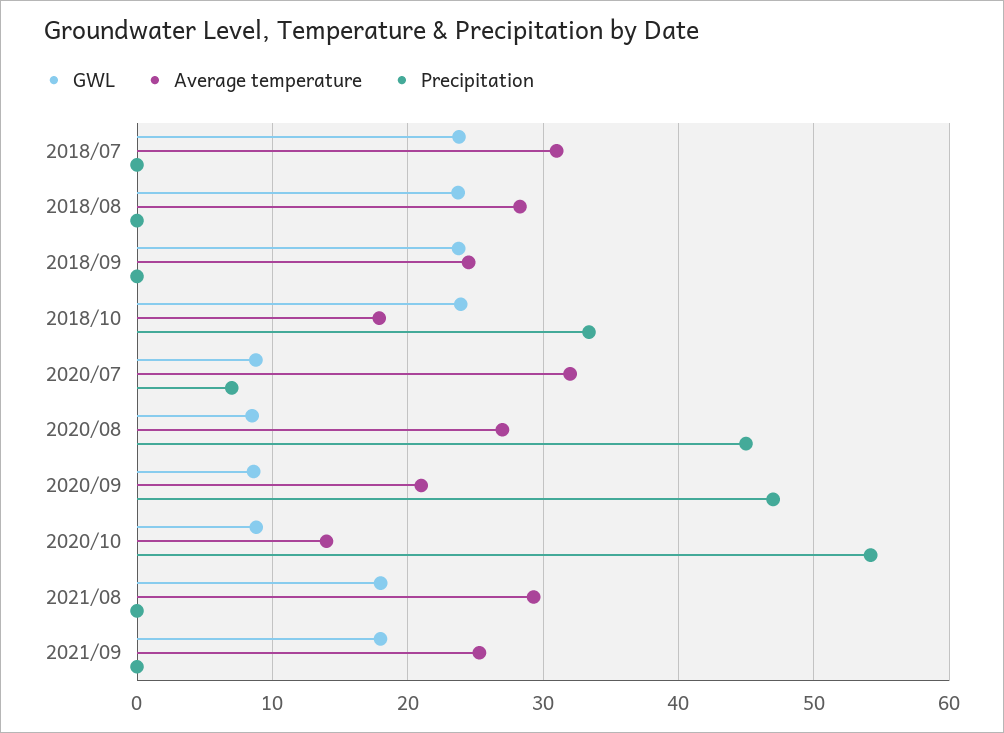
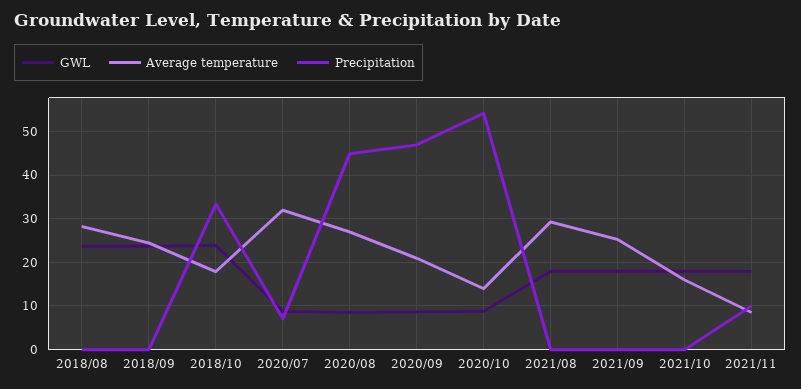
GWL, 2018/07: 24 -> none
Average temperature, 2018/07: 31 -> none
Precipitation, 2018/07: 0 -> none
GWL, 2021/10: none -> 18
Average temperature, 2021/10: none -> 16
Precipitation, 2021/10: none -> 0
GWL, 2021/11: none -> 18
Average temperature, 2021/11: none -> 8
Precipitation, 2021/11: none -> 10

